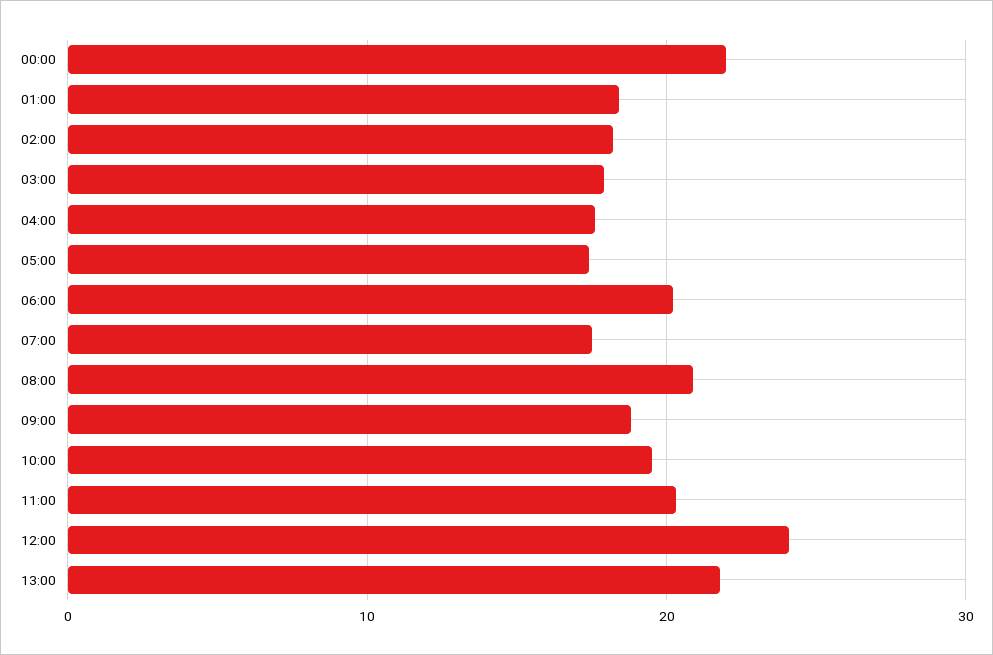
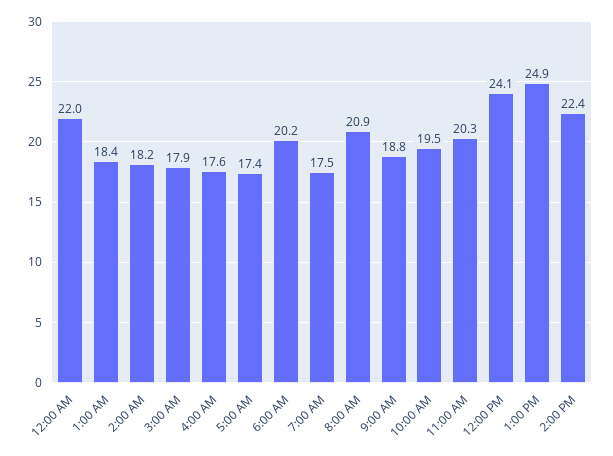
13:00: 22 -> 24.9
2:00 PM: none -> 22.4

